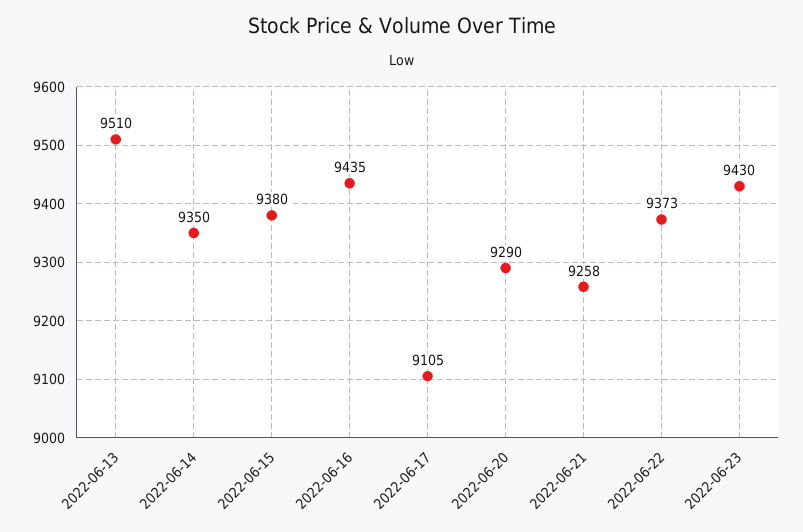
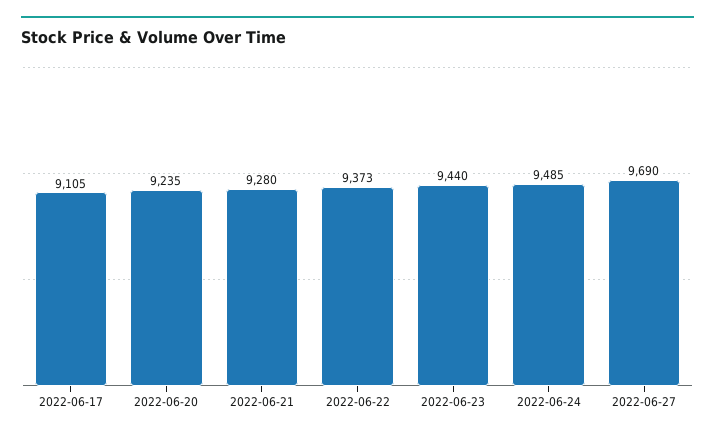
2022-06-13: 9510 -> none
2022-06-14: 9350 -> none
2022-06-15: 9380 -> none
2022-06-16: 9435 -> none
2022-06-20: 9290 -> 9235
2022-06-21: 9258 -> 9280
2022-06-23: 9430 -> 9440
2022-06-24: none -> 9485
2022-06-27: none -> 9690

